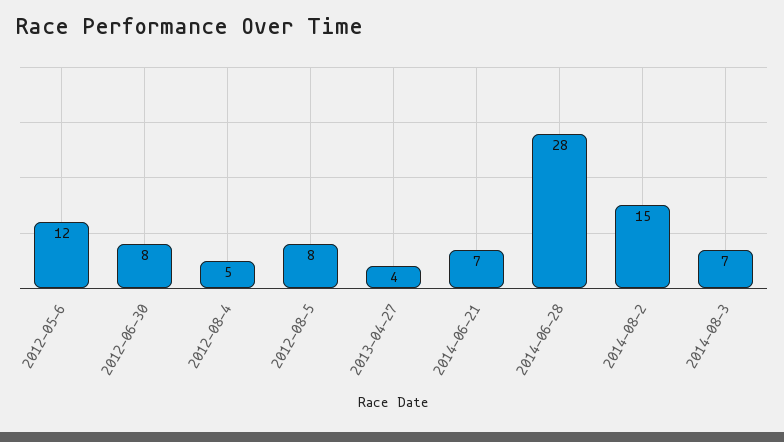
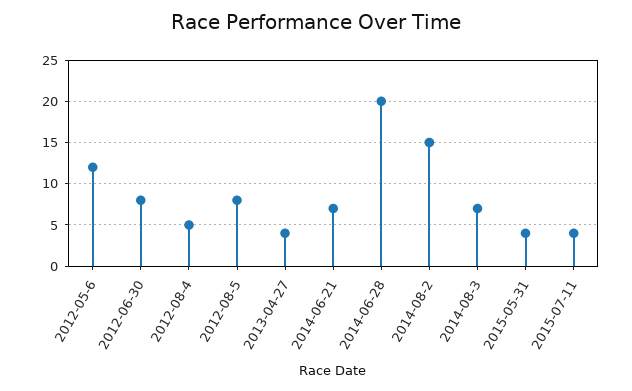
2014-06-28: 28 -> 20
2015-05-31: none -> 4
2015-07-11: none -> 4

